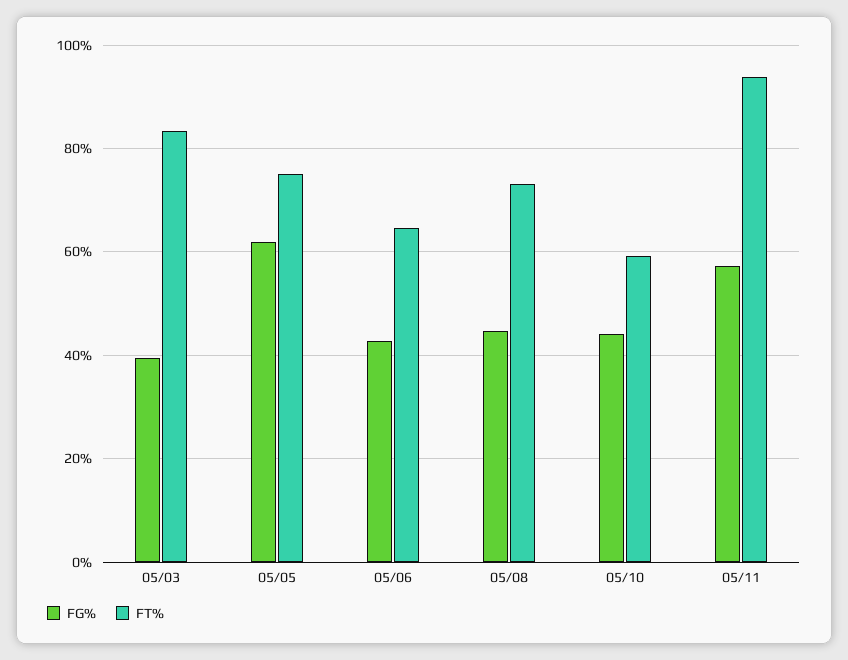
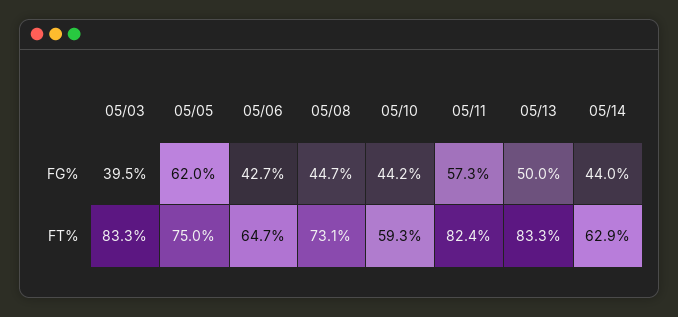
FT%, 05/11: 94 -> 82.4
FG%, 05/13: none -> 50
FG%, 05/14: none -> 44
FT%, 05/13: none -> 83.3
FT%, 05/14: none -> 62.9

